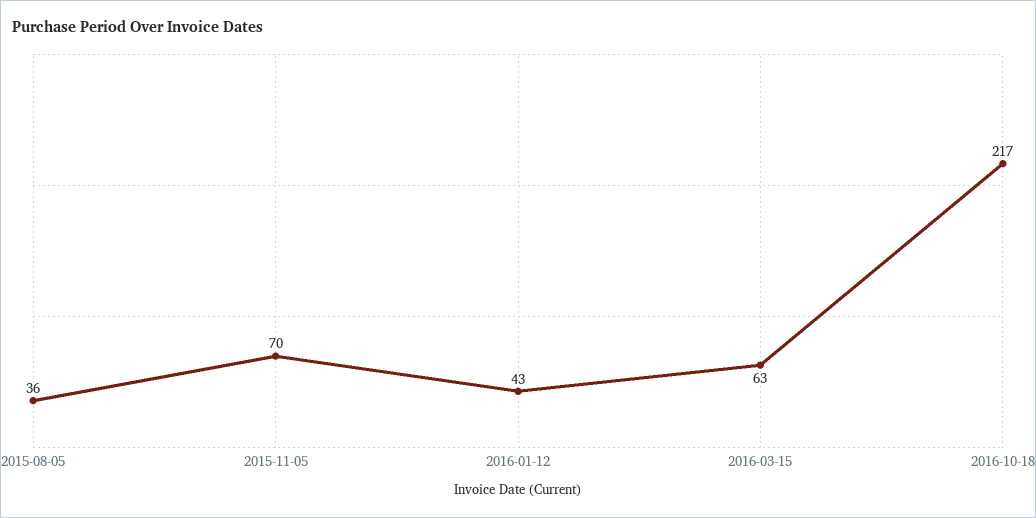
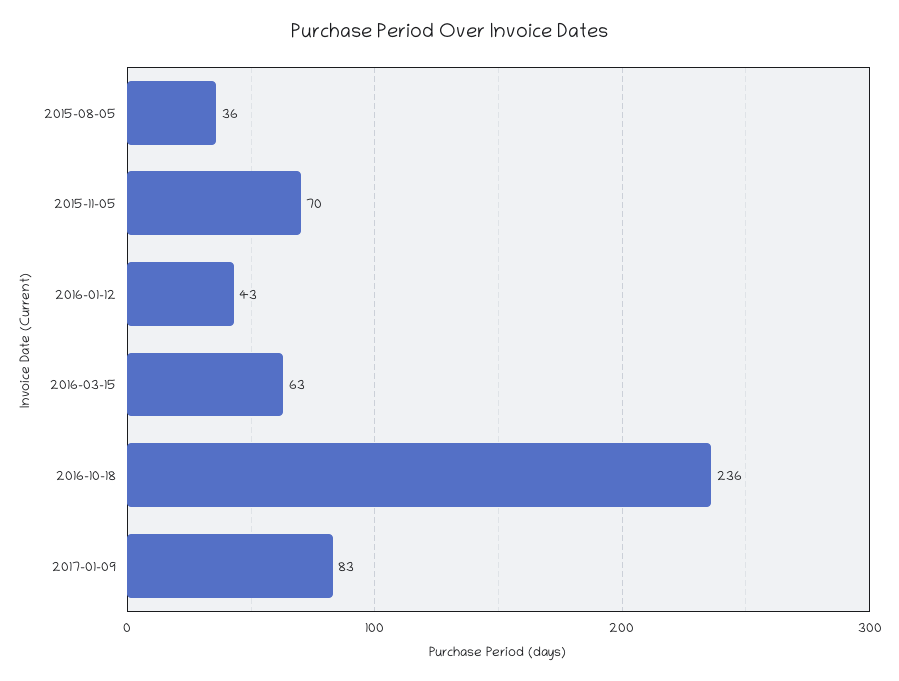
2016-10-18: 217 -> 236
2017-01-09: none -> 83

